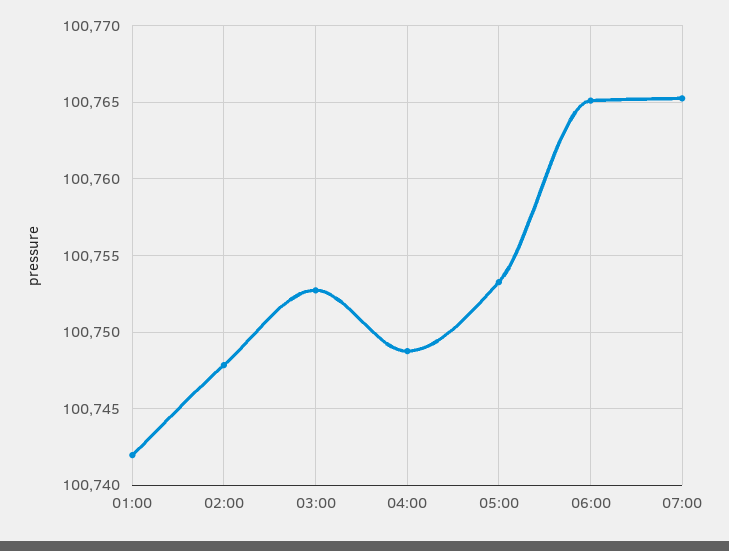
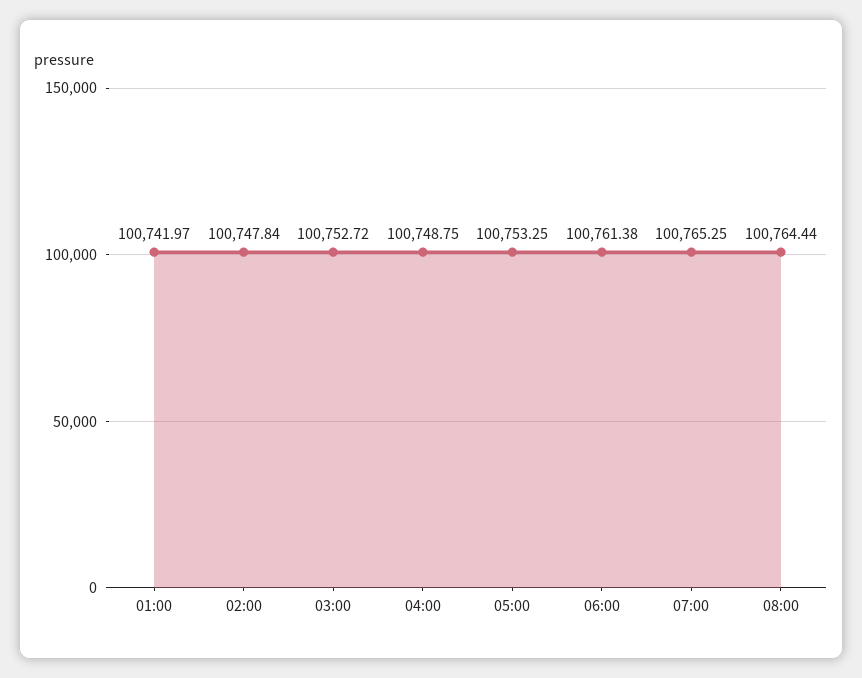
06:00: 100765 -> 100761.38
08:00: none -> 100764.44

